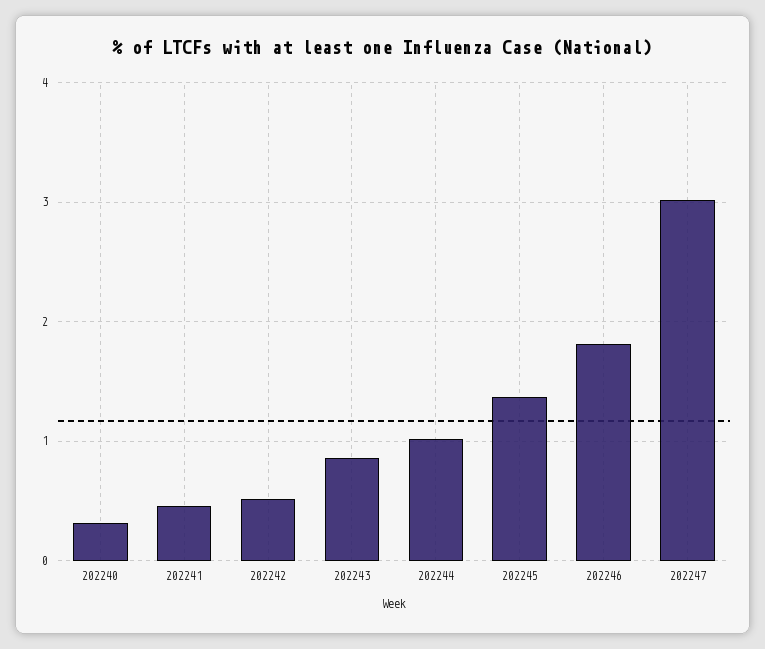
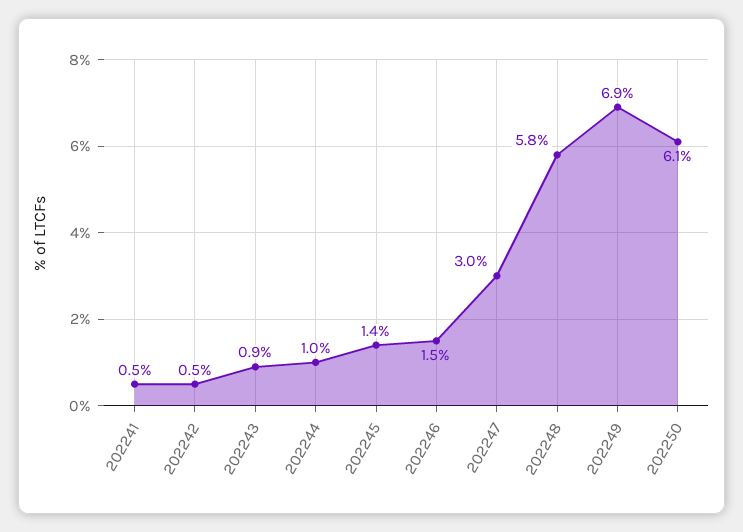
202240: 0.3 -> none
202246: 1.8 -> 1.5
202248: none -> 5.8
202249: none -> 6.9
202250: none -> 6.1

